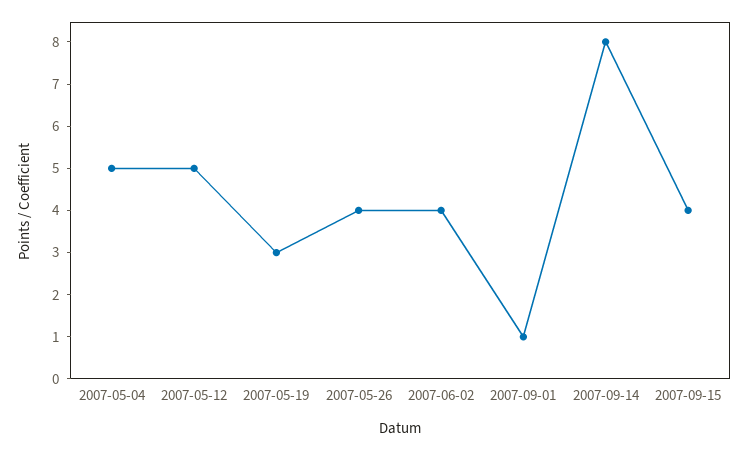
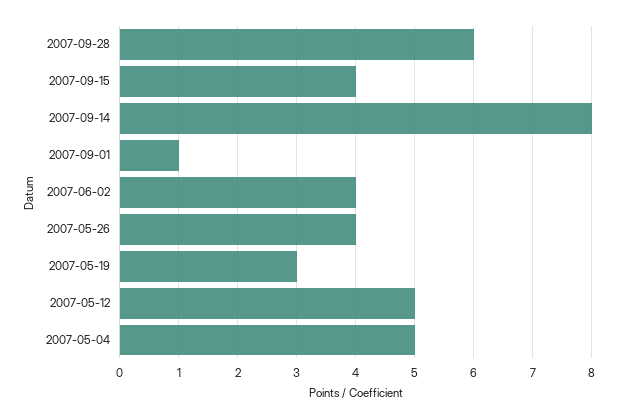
2007-09-28: none -> 6

